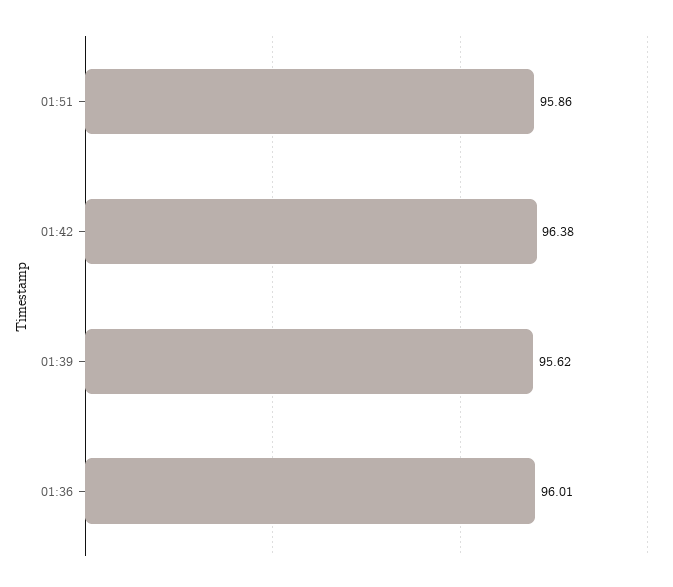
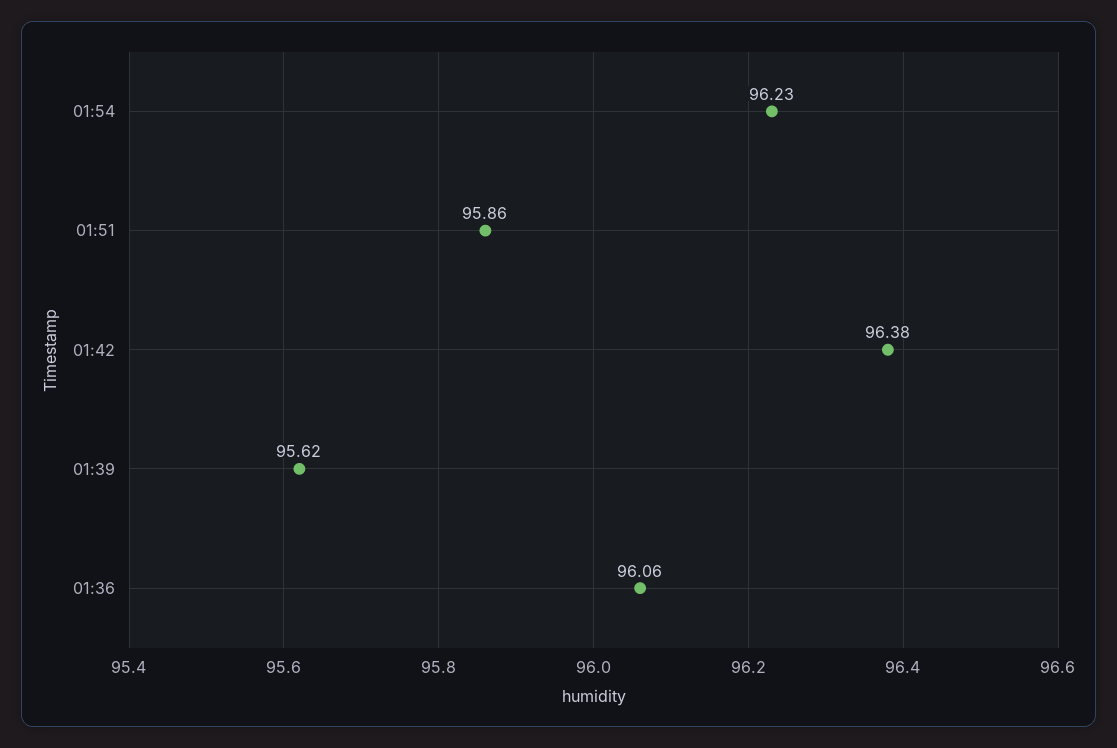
01:36: 96.01 -> 96.06
01:54: none -> 96.23

